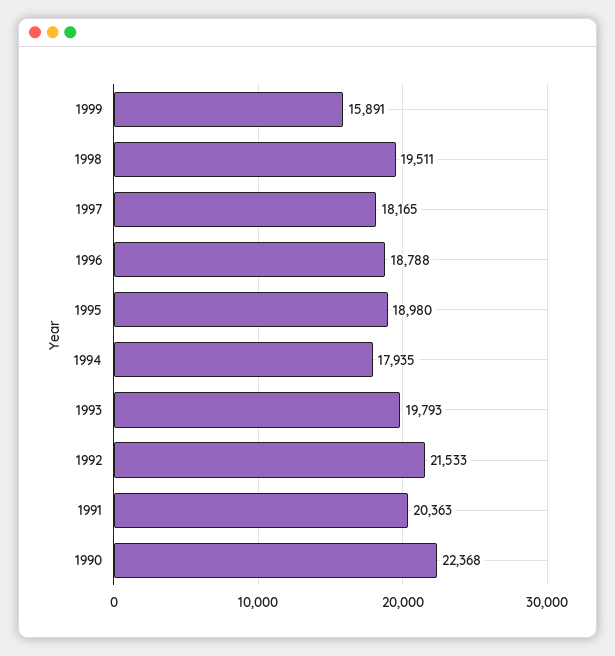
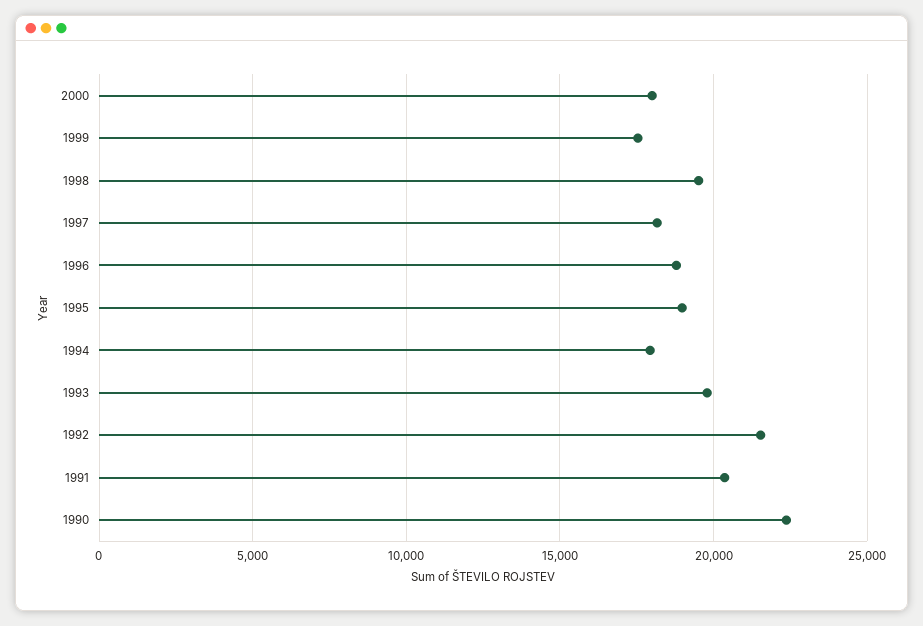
1999: 15891 -> 17500
2000: none -> 18000

